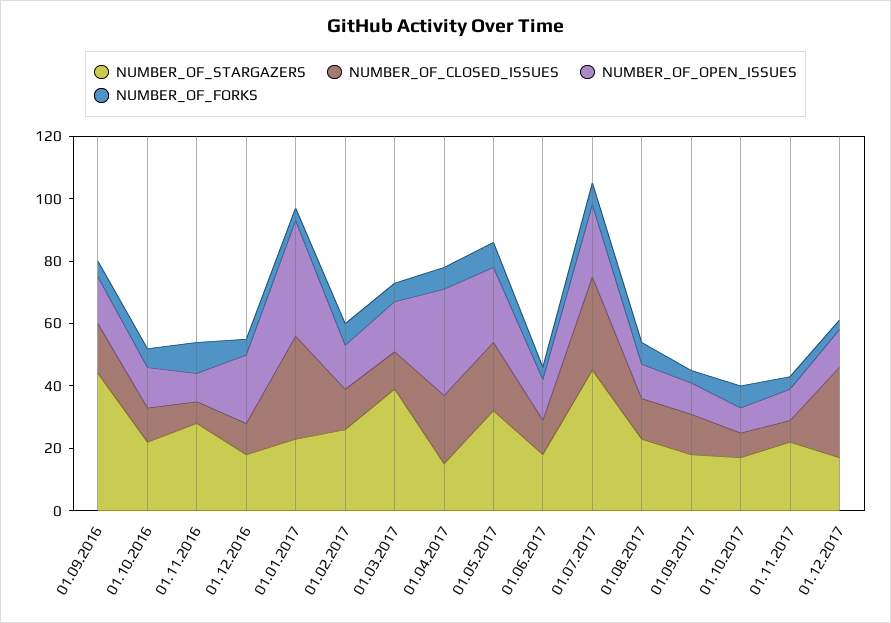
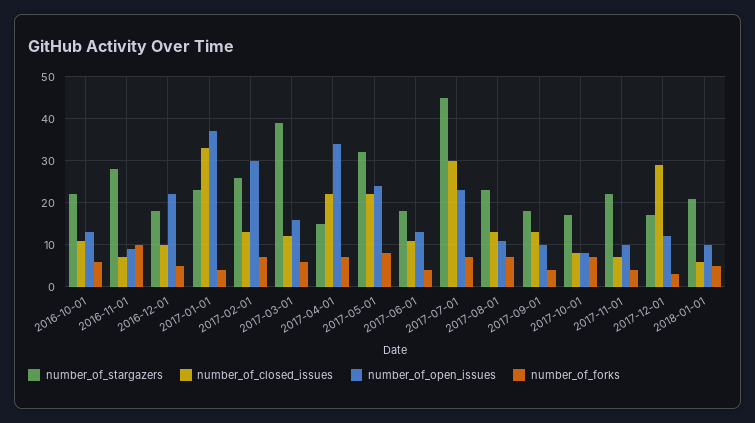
NUMBER_OF_STARGAZERS, 01.09.2016: 45 -> none
NUMBER_OF_CLOSED_ISSUES, 01.09.2016: 15 -> none
NUMBER_OF_OPEN_ISSUES, 01.09.2016: 15 -> none
NUMBER_OF_FORKS, 01.09.2016: 5 -> none
NUMBER_OF_OPEN_ISSUES, 01.02.2017: 15 -> 30
NUMBER_OF_STARGAZERS, 2018-01-01: none -> 20
NUMBER_OF_CLOSED_ISSUES, 2018-01-01: none -> 5
NUMBER_OF_OPEN_ISSUES, 2018-01-01: none -> 10
NUMBER_OF_FORKS, 2018-01-01: none -> 5

